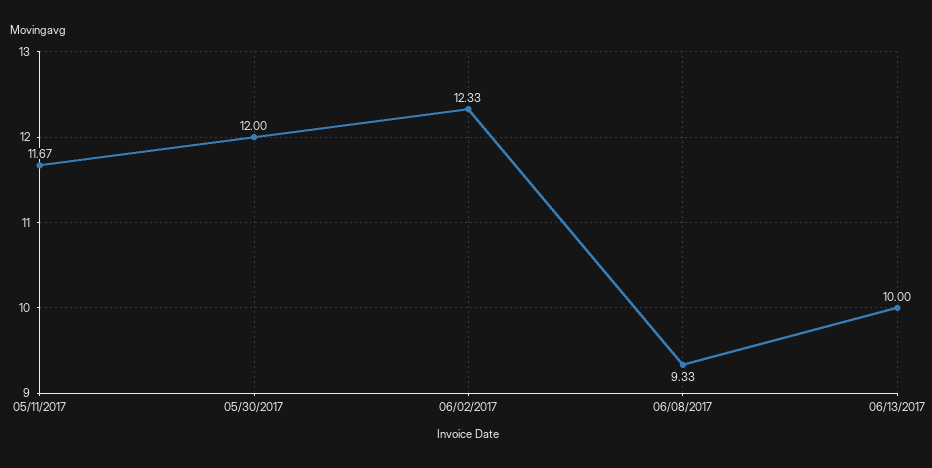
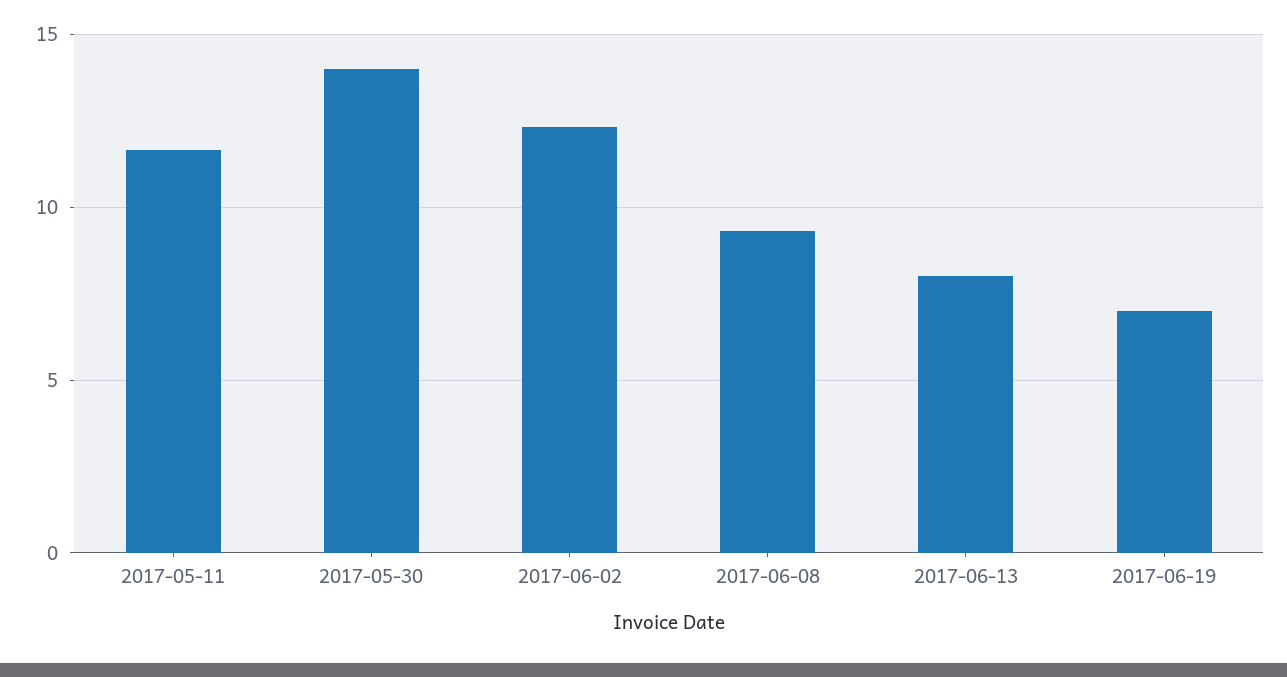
05/30/2017: 12 -> 14
06/13/2017: 10 -> 8
2017-06-19: none -> 7

